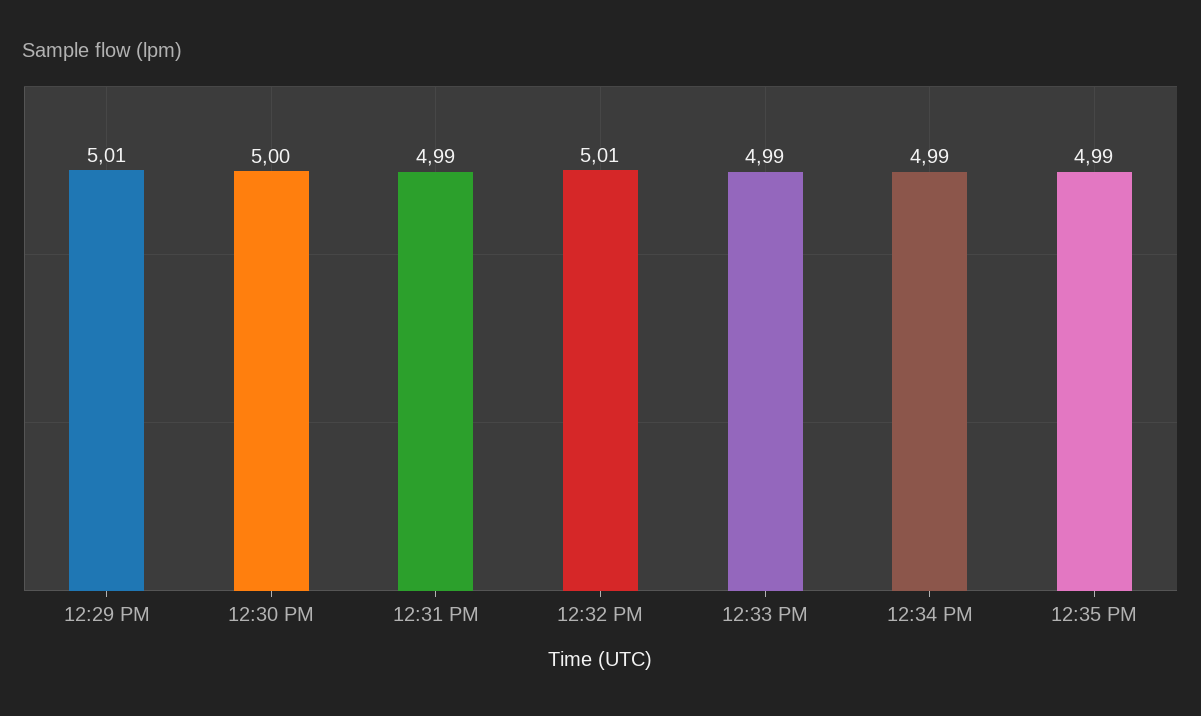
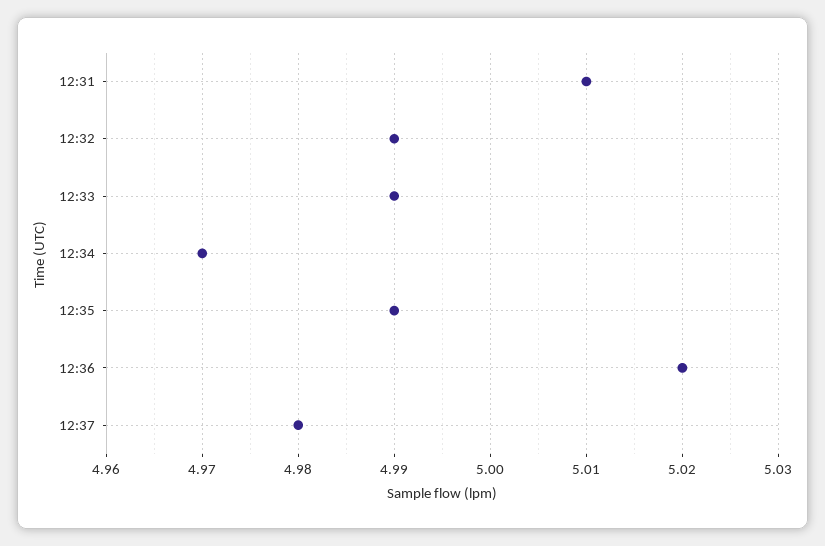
12:29 PM: 5.01 -> none
12:30 PM: 5 -> none
12:31 PM: 4.99 -> 5.01
12:32 PM: 5.01 -> 4.99
12:34 PM: 4.99 -> 4.97
12:36: none -> 5.02
12:37: none -> 4.98

